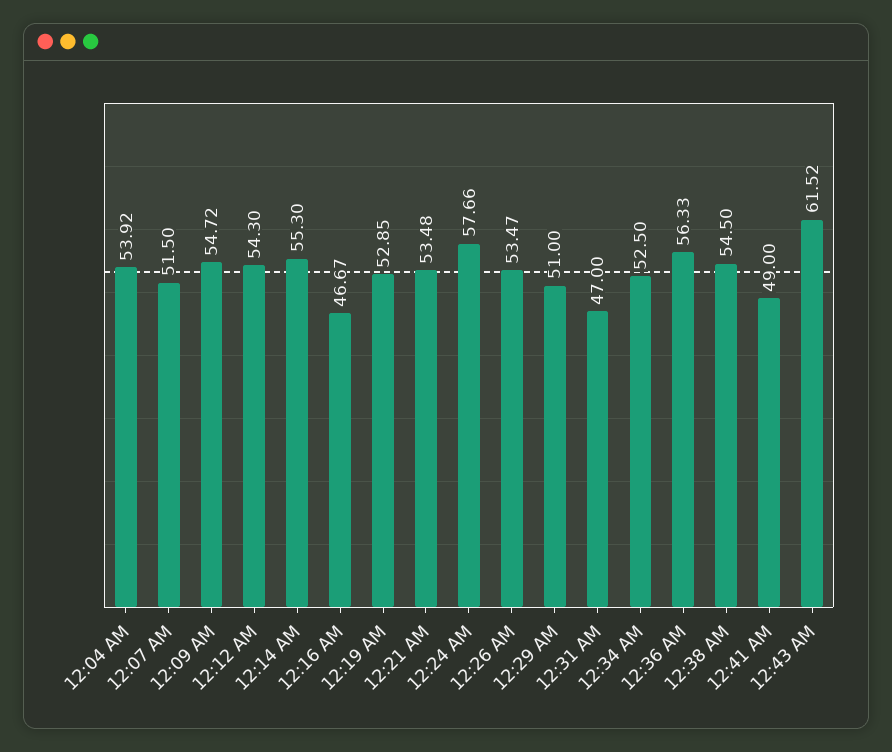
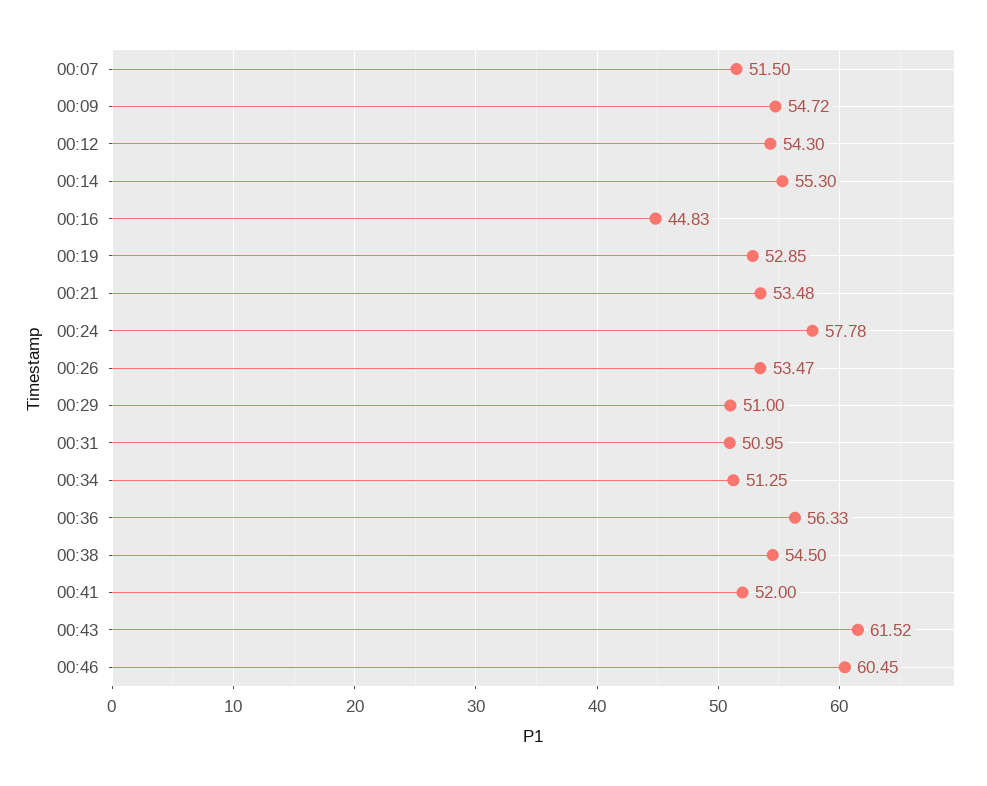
12:04 AM: 53.92 -> none
12:16 AM: 46.67 -> 44.83
12:24 AM: 57.66 -> 57.78
12:31 AM: 47 -> 50.95
12:34 AM: 52.5 -> 51.25
12:41 AM: 49 -> 52
00:46: none -> 60.45

